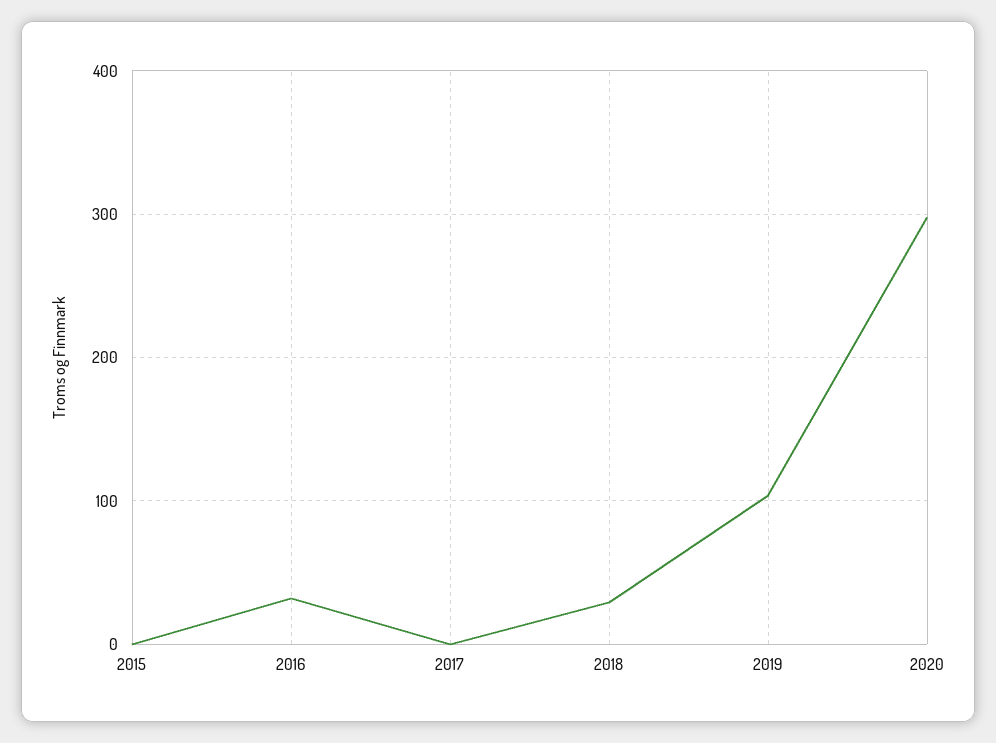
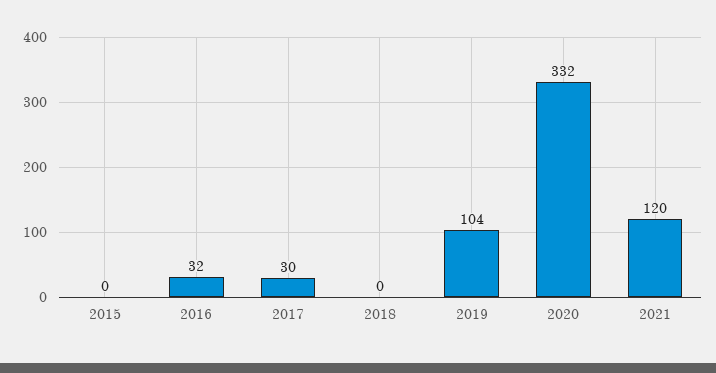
2017: 0 -> 30
2018: 30 -> 0
2020: 300 -> 332
2021: none -> 120

